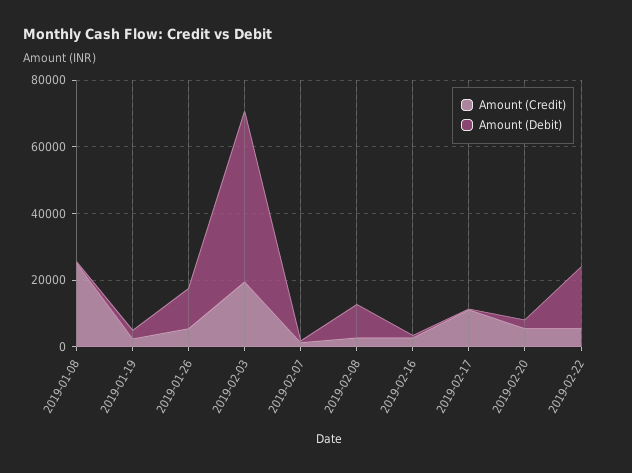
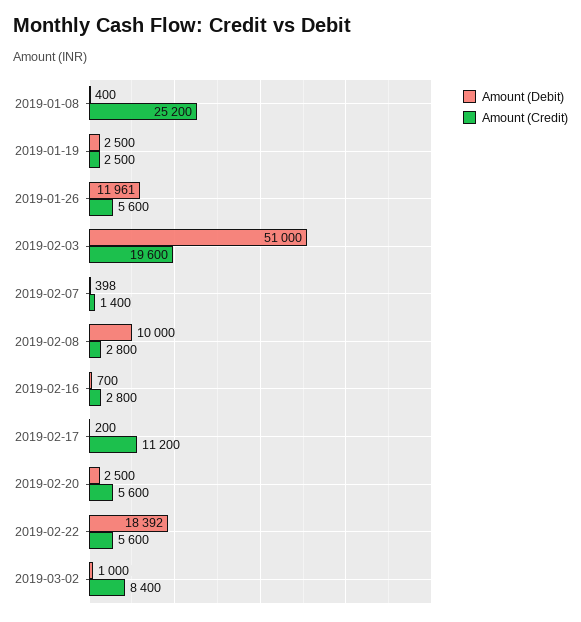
Amount (Debit), 2019-03-02: none -> 1000
Amount (Credit), 2019-03-02: none -> 8400

